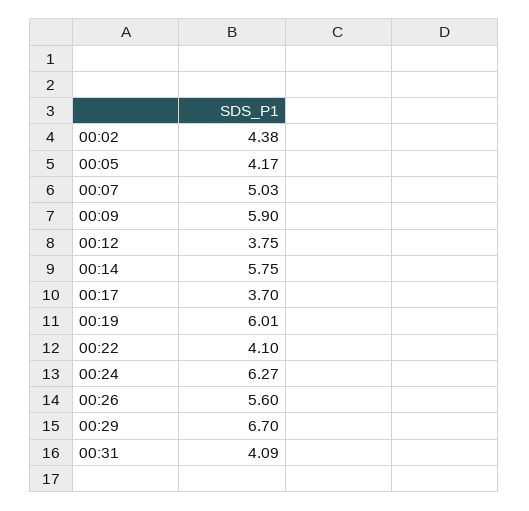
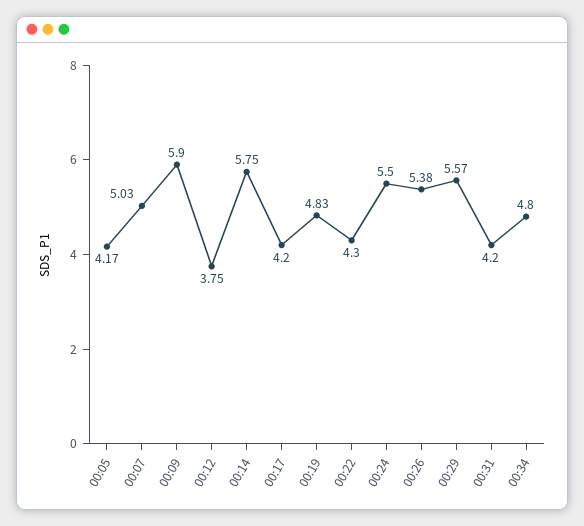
00:02: 4.38 -> none
00:17: 3.7 -> 4.2
00:19: 6.01 -> 4.83
00:22: 4.1 -> 4.3
00:24: 6.27 -> 5.5
00:26: 5.6 -> 5.38
00:29: 6.7 -> 5.57
00:31: 4.09 -> 4.2
00:34: none -> 4.8

